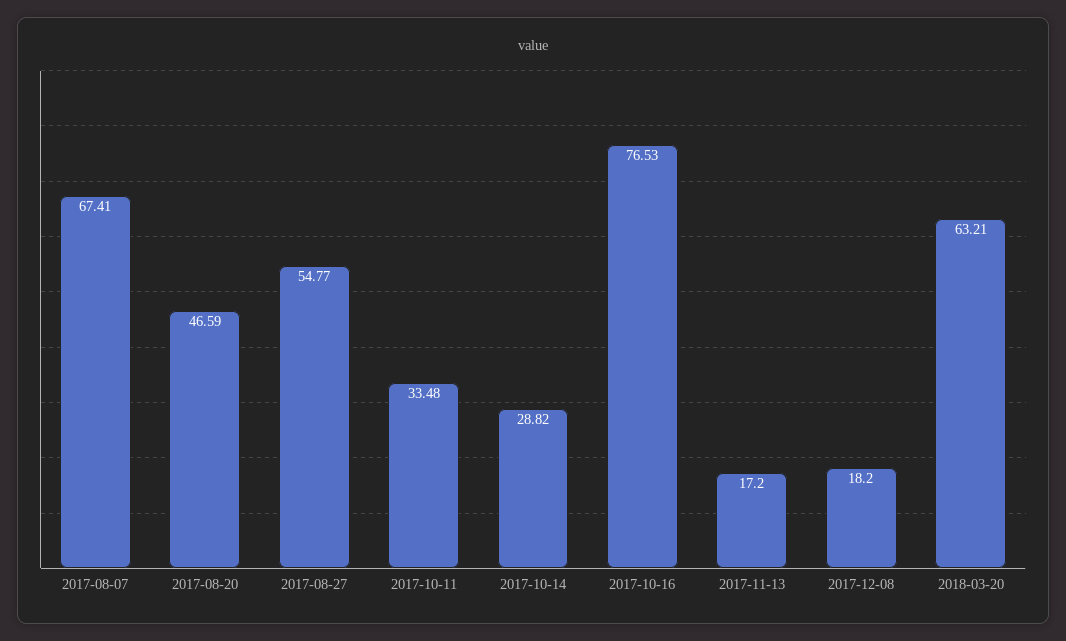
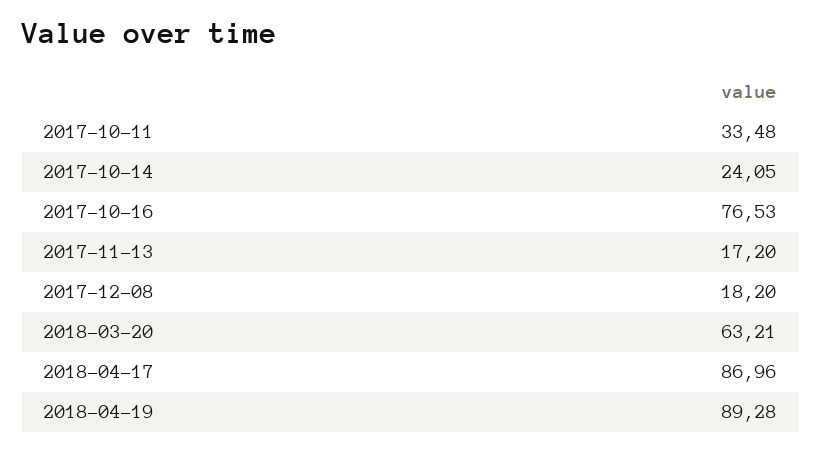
2017-08-07: 67.41 -> none
2017-08-20: 46.59 -> none
2017-08-27: 54.77 -> none
2017-10-14: 28.82 -> 24.05
2018-04-17: none -> 86.96
2018-04-19: none -> 89.28

